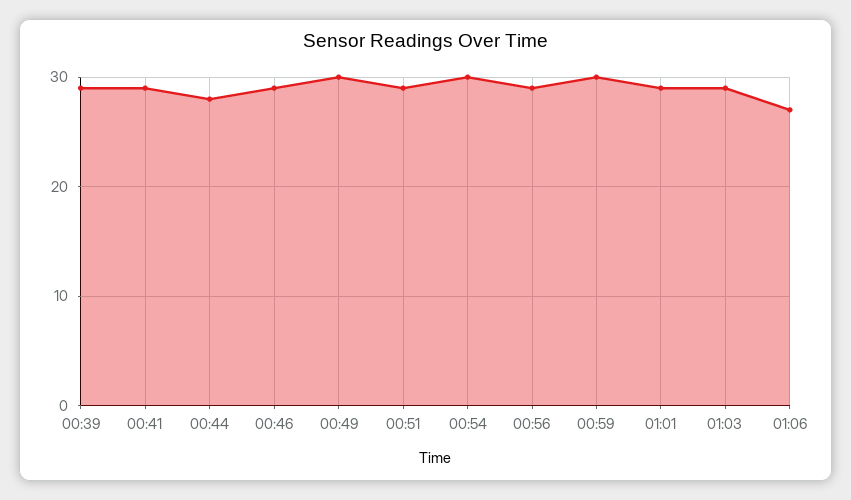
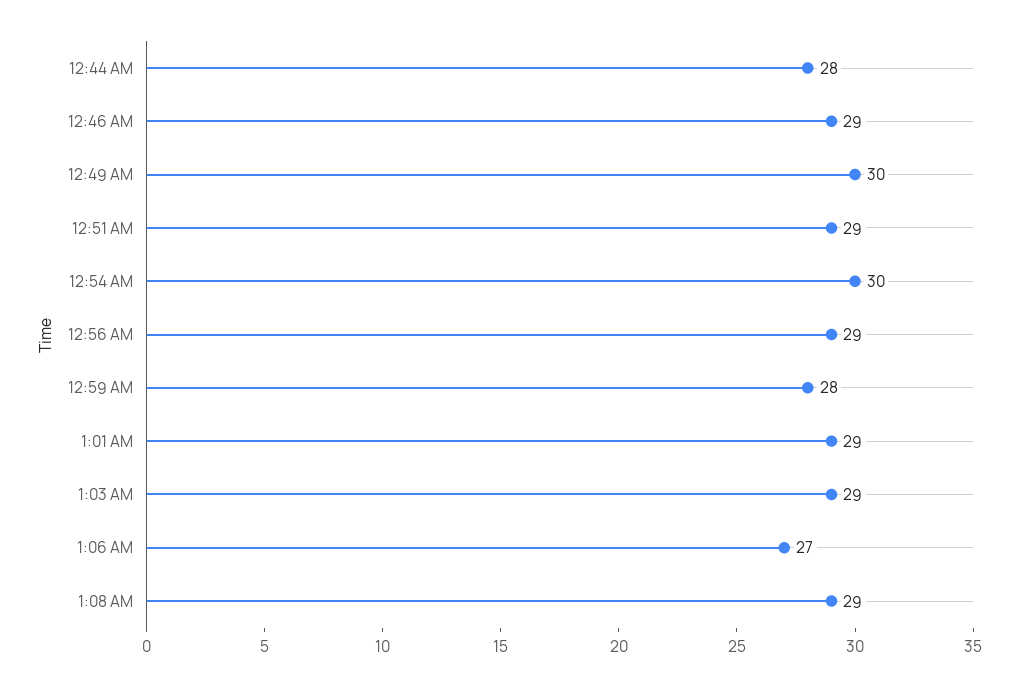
00:39: 29 -> none
00:41: 29 -> none
00:59: 30 -> 28
1:08 AM: none -> 29

